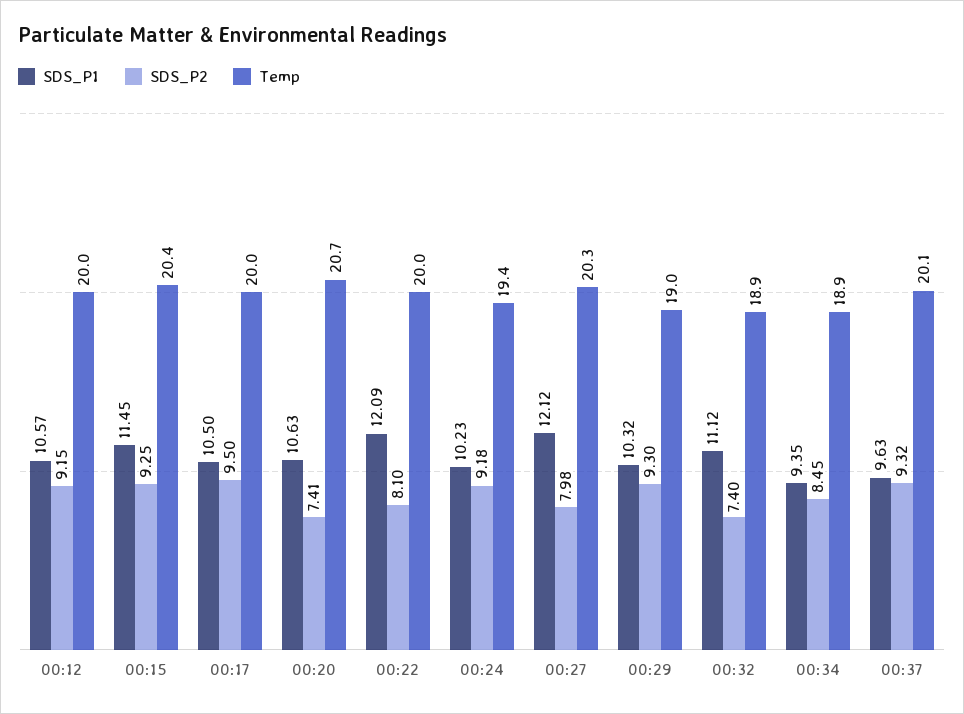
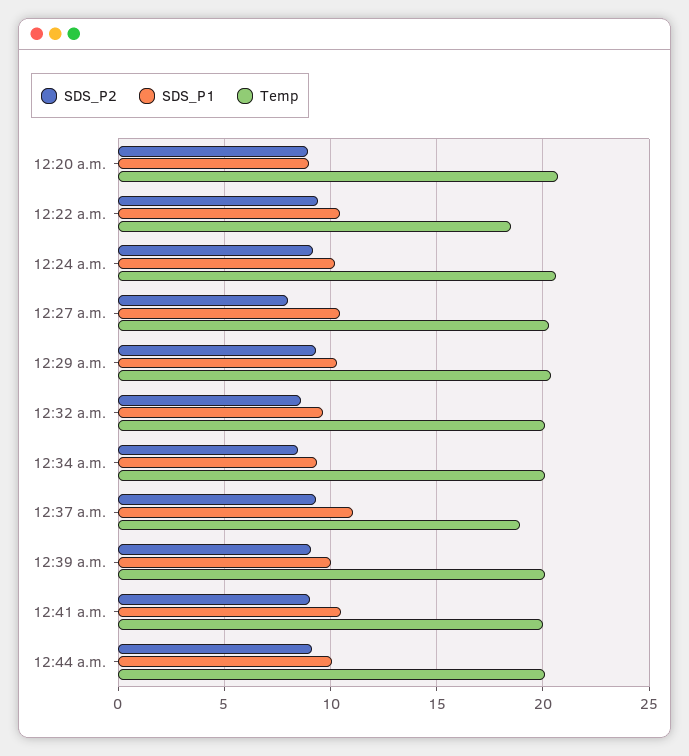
SDS_P1, 00:12: 10.57 -> none
SDS_P2, 00:12: 9.15 -> none
Temp, 00:12: 20 -> none
SDS_P1, 00:15: 11.45 -> none
SDS_P2, 00:15: 9.25 -> none
Temp, 00:15: 20.4 -> none
SDS_P1, 00:17: 10.5 -> none
SDS_P2, 00:17: 9.5 -> none
Temp, 00:17: 20 -> none
SDS_P1, 00:20: 10.63 -> 9
SDS_P2, 00:20: 7.41 -> 9
SDS_P1, 00:22: 12.09 -> 10.5
SDS_P2, 00:22: 8.1 -> 9.5
Temp, 00:22: 20 -> 18.5
Temp, 00:24: 19.4 -> 20.5
SDS_P1, 00:27: 12.12 -> 10.5
Temp, 00:29: 19 -> 20.5
SDS_P1, 00:32: 11.12 -> 9.5
SDS_P2, 00:32: 7.4 -> 8.5
Temp, 00:32: 18.9 -> 20
Temp, 00:34: 18.9 -> 20
SDS_P1, 00:37: 9.63 -> 11
Temp, 00:37: 20.1 -> 19
SDS_P2, 12:39 a.m.: none -> 9
SDS_P1, 12:39 a.m.: none -> 10
Temp, 12:39 a.m.: none -> 20
SDS_P2, 12:41 a.m.: none -> 9
SDS_P1, 12:41 a.m.: none -> 10.5
Temp, 12:41 a.m.: none -> 20
SDS_P2, 12:44 a.m.: none -> 9
SDS_P1, 12:44 a.m.: none -> 10
Temp, 12:44 a.m.: none -> 20

